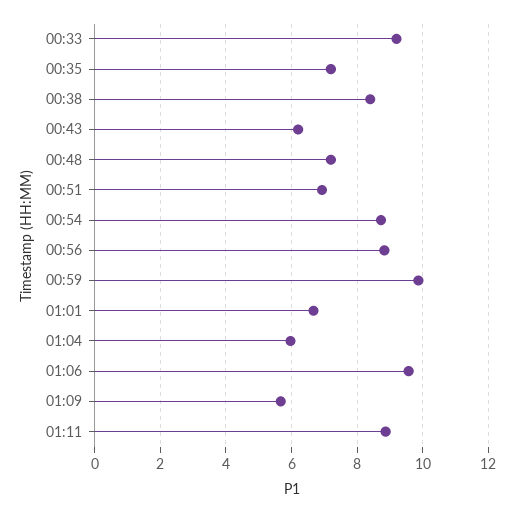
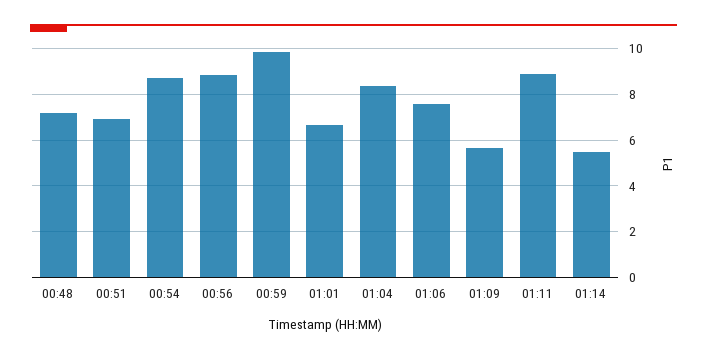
00:33: 9.2 -> none
00:35: 7.2 -> none
00:38: 8.4 -> none
00:43: 6.2 -> none
01:04: 6 -> 8.5
01:06: 9.6 -> 7.5
01:14: none -> 5.5

